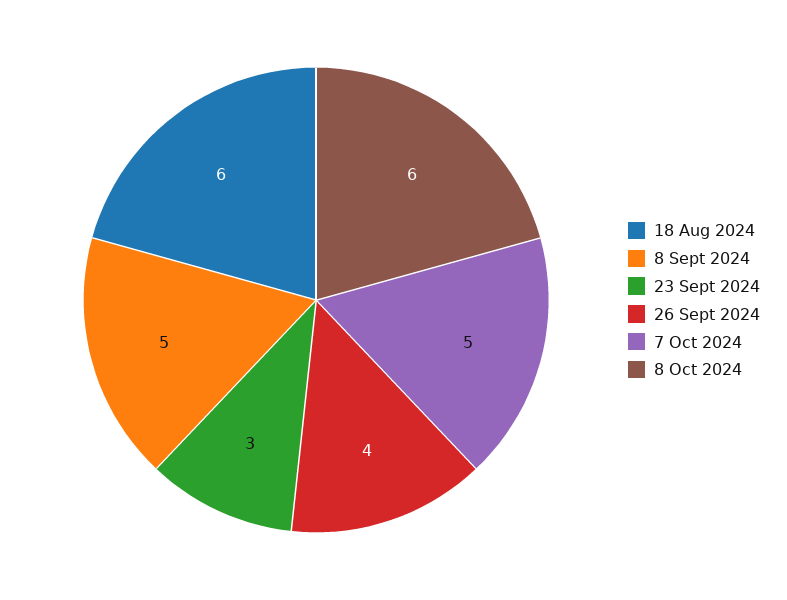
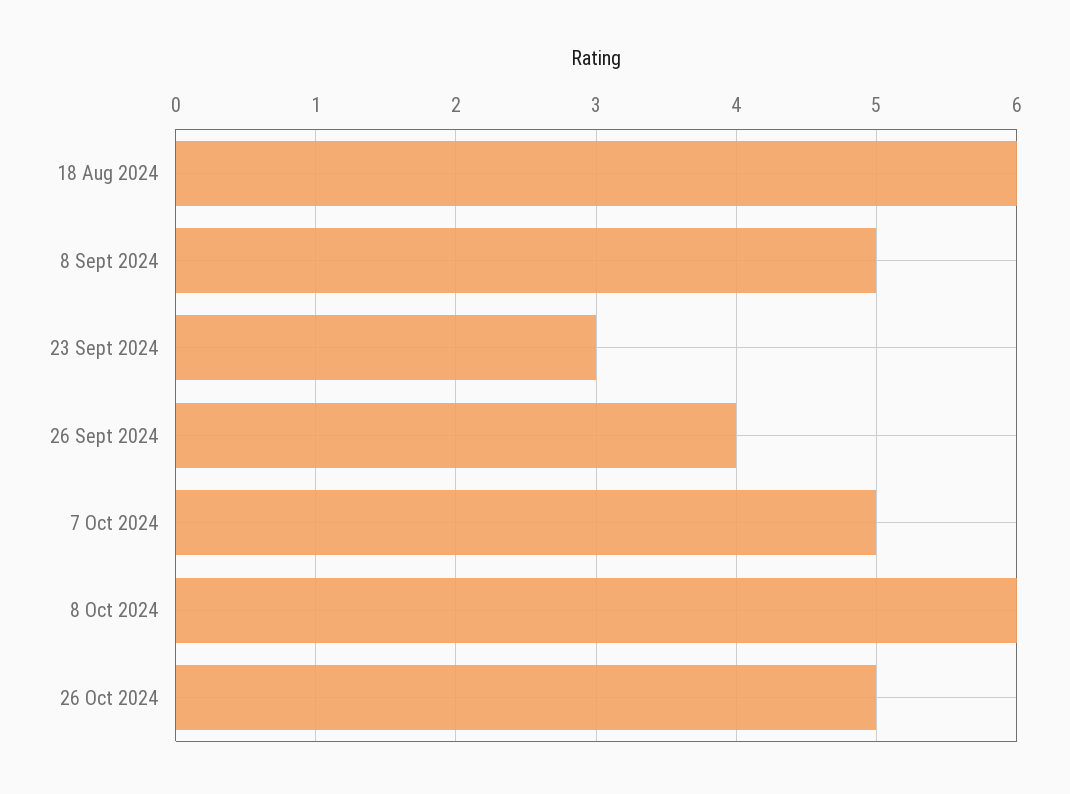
26 Oct 2024: none -> 5

